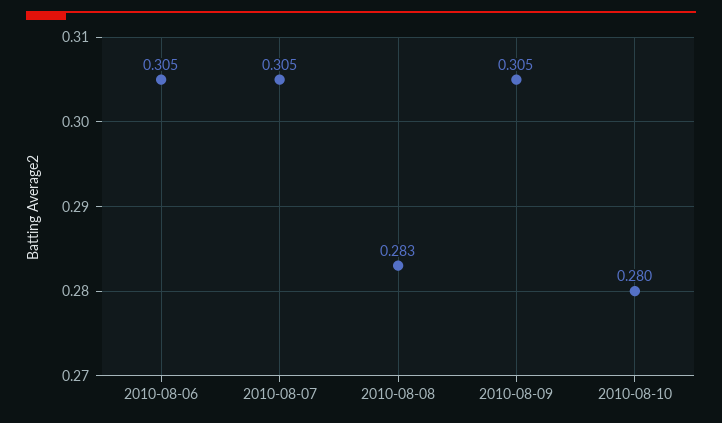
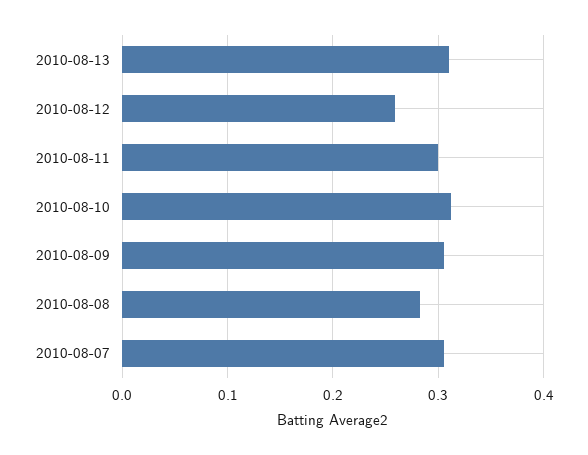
2010-08-06: 0.305 -> none
2010-08-10: 0.28 -> 0.31
2010-08-13: none -> 0.31
2010-08-12: none -> 0.26
2010-08-11: none -> 0.3

